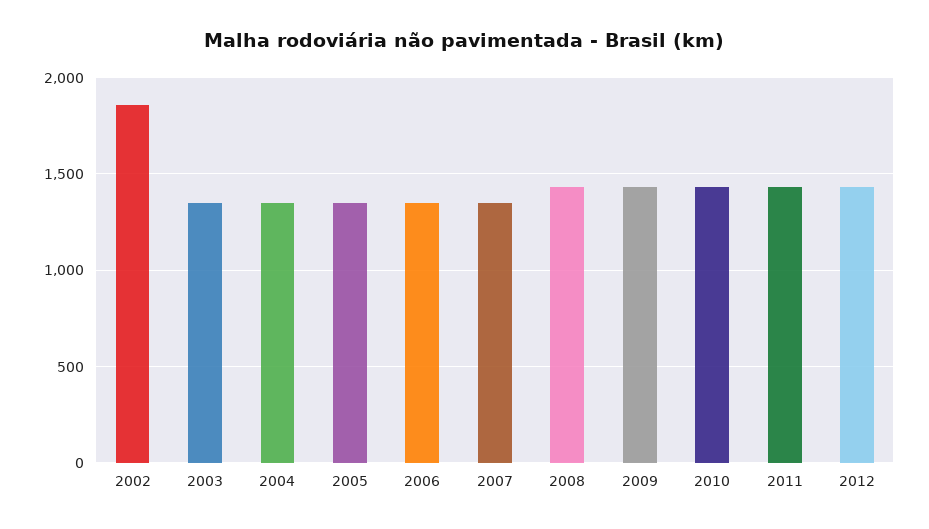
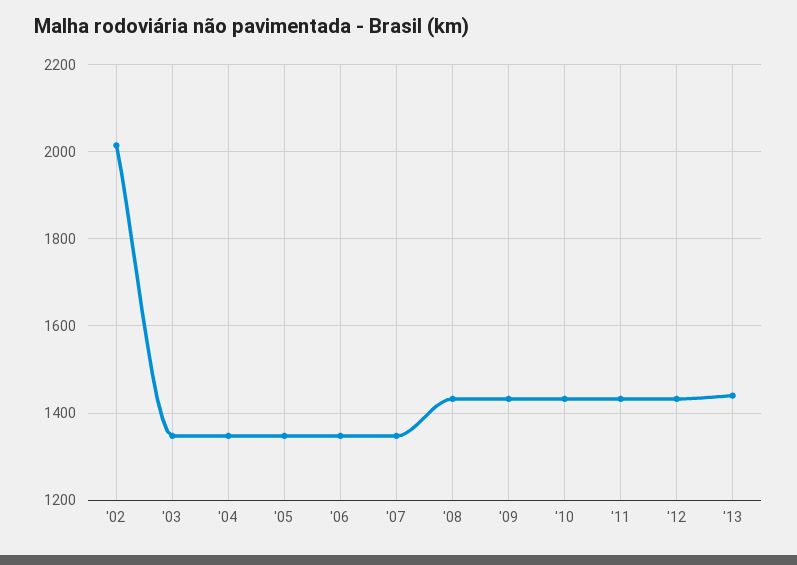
2002: 1850 -> 2020
'13: none -> 1440

